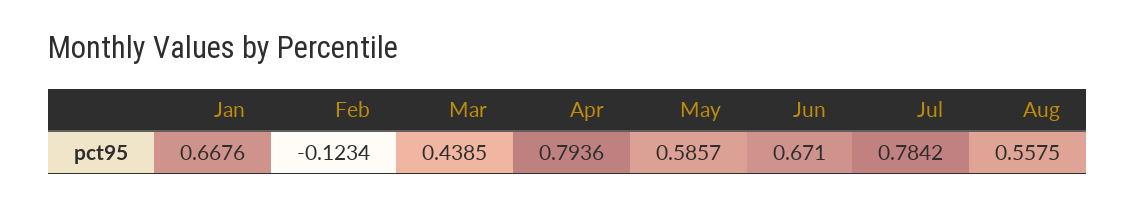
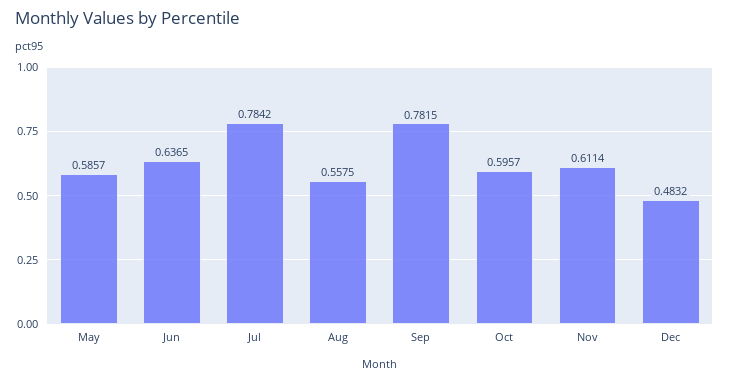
Jan: 0.6676 -> none
Feb: -0.1234 -> none
Mar: 0.4385 -> none
Apr: 0.7936 -> none
Jun: 0.671 -> 0.6365
Sep: none -> 0.7815
Oct: none -> 0.5957
Nov: none -> 0.6114
Dec: none -> 0.4832

